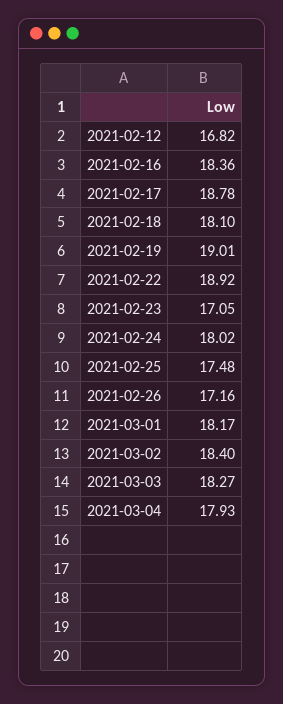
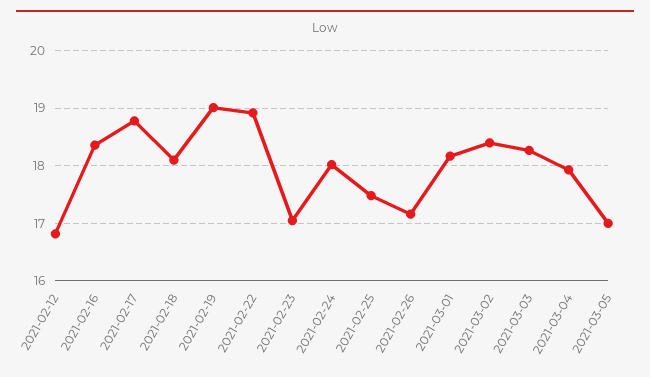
2021-03-05: none -> 17

